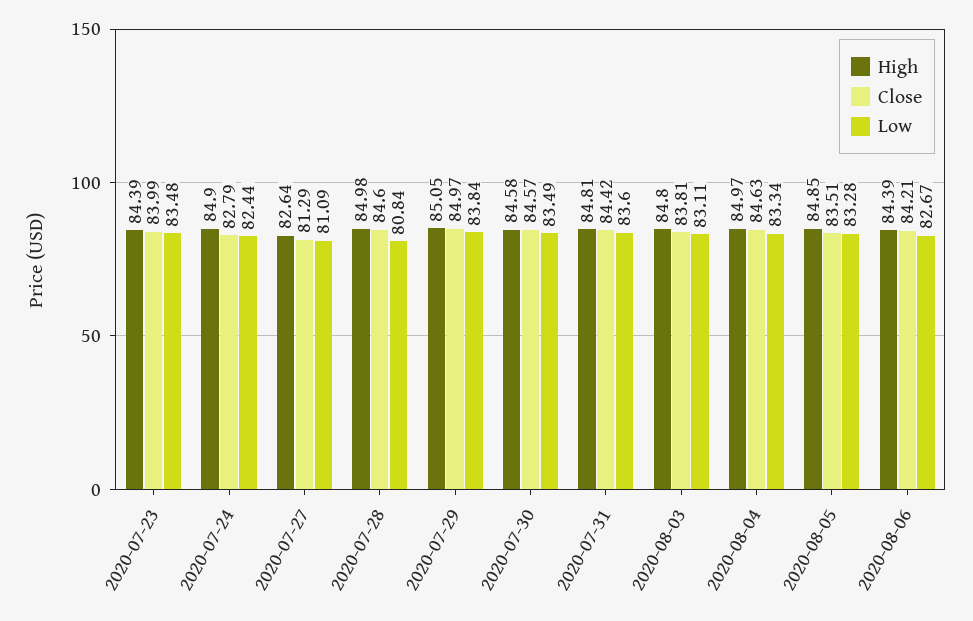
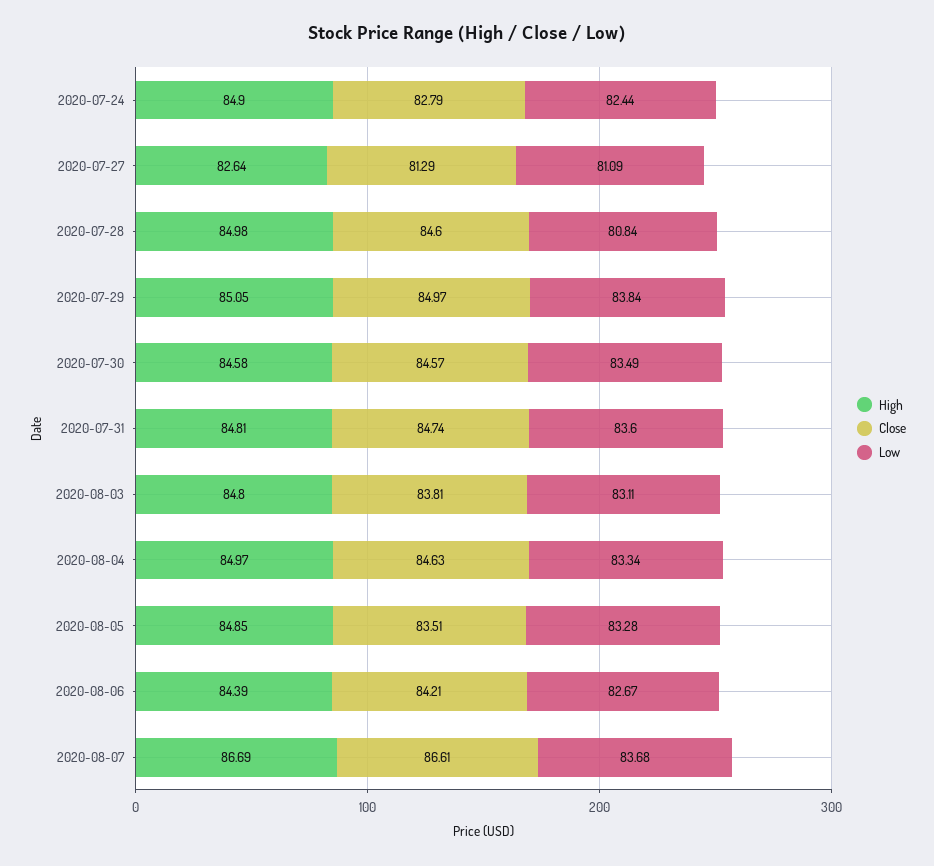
High, 2020-07-23: 84.39 -> none
Close, 2020-07-23: 83.99 -> none
Low, 2020-07-23: 83.48 -> none
Close, 2020-07-31: 84.42 -> 84.74
High, 2020-08-07: none -> 86.69
Close, 2020-08-07: none -> 86.61
Low, 2020-08-07: none -> 83.68

